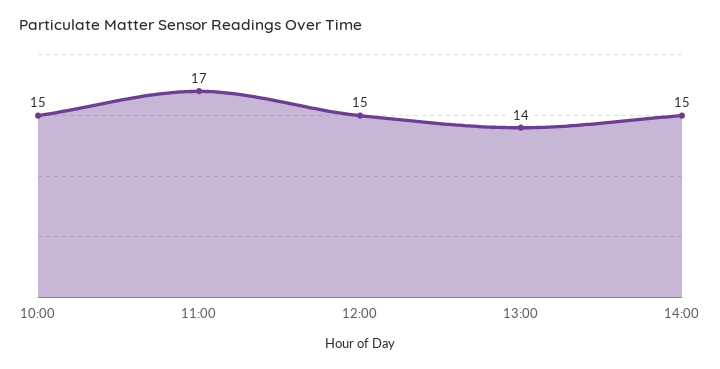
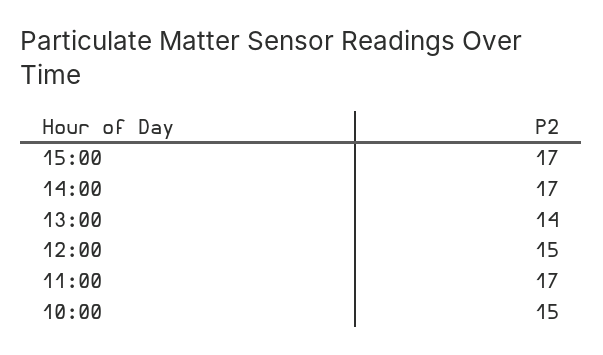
14:00: 15 -> 17
15:00: none -> 17

